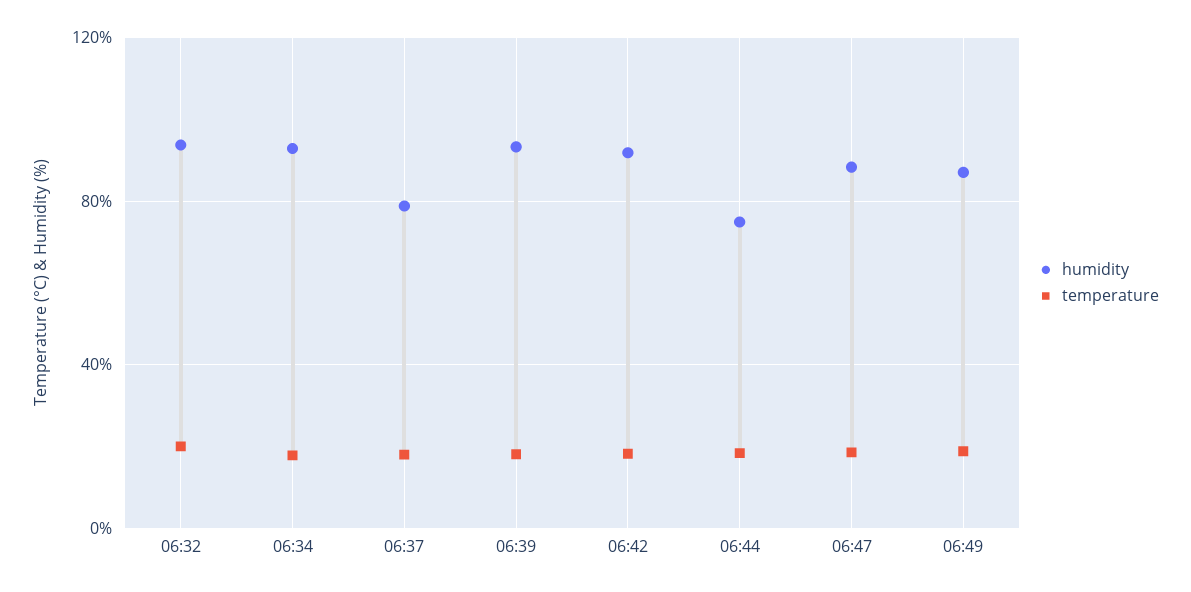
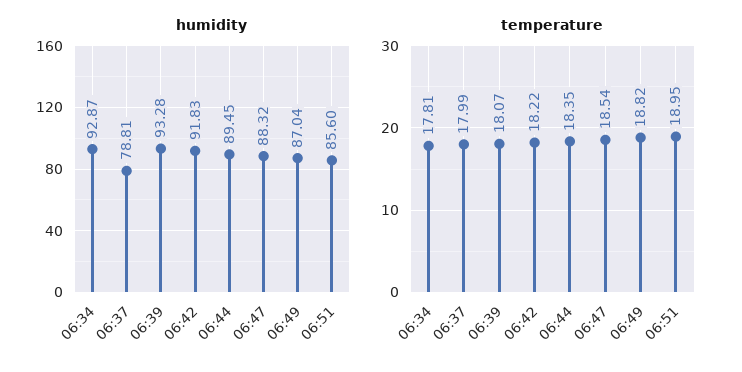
humidity, 06:32: 95 -> none
temperature, 06:32: 20 -> none
humidity, 06:44: 75 -> 89.45
humidity, 06:51: none -> 85.6
temperature, 06:51: none -> 18.95

